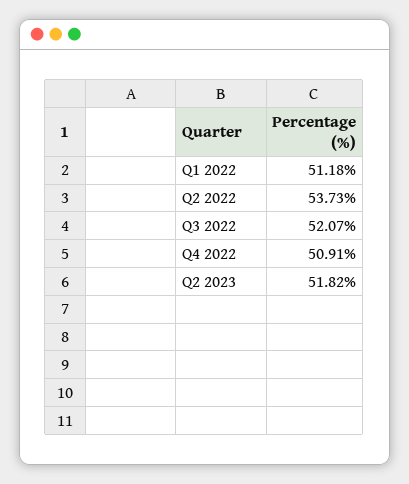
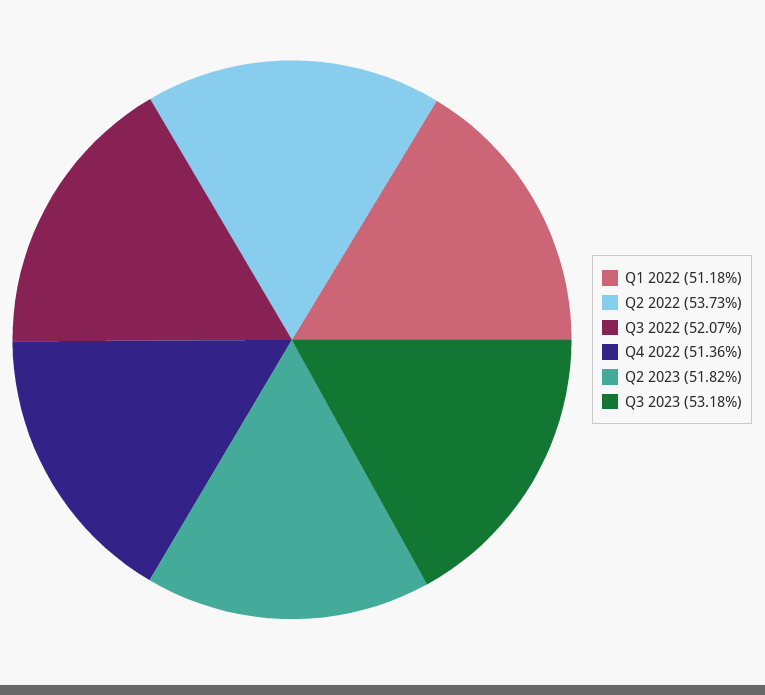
Q4 2022: 50.91 -> 51.36
Q3 2023: none -> 53.18

